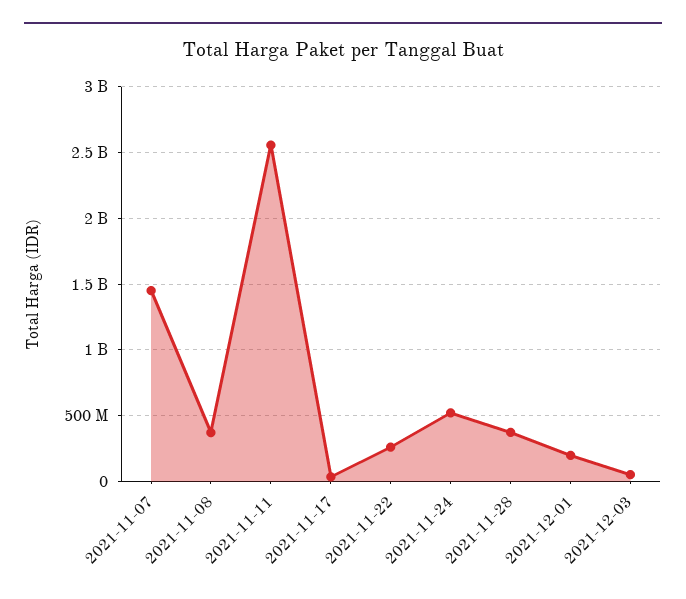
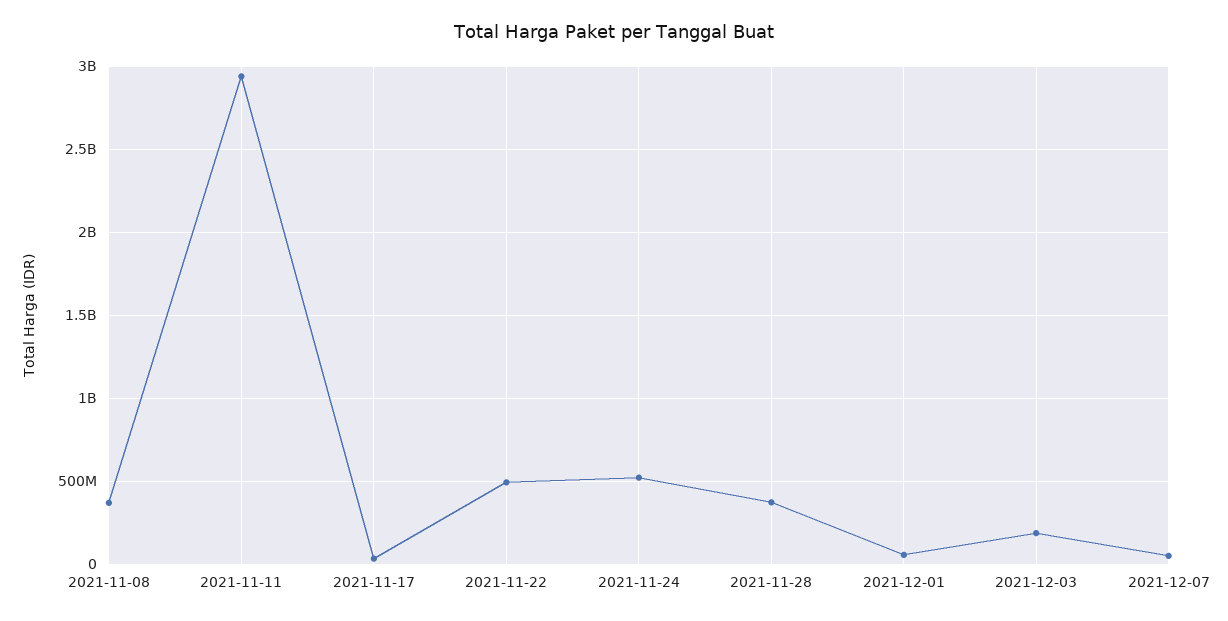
2021-11-07: 1450000000 -> none
2021-11-11: 2550000000 -> 2950000000
2021-11-22: 250000000 -> 500000000
2021-12-01: 200000000 -> 50000000
2021-12-03: 50000000 -> 200000000
2021-12-07: none -> 50000000

